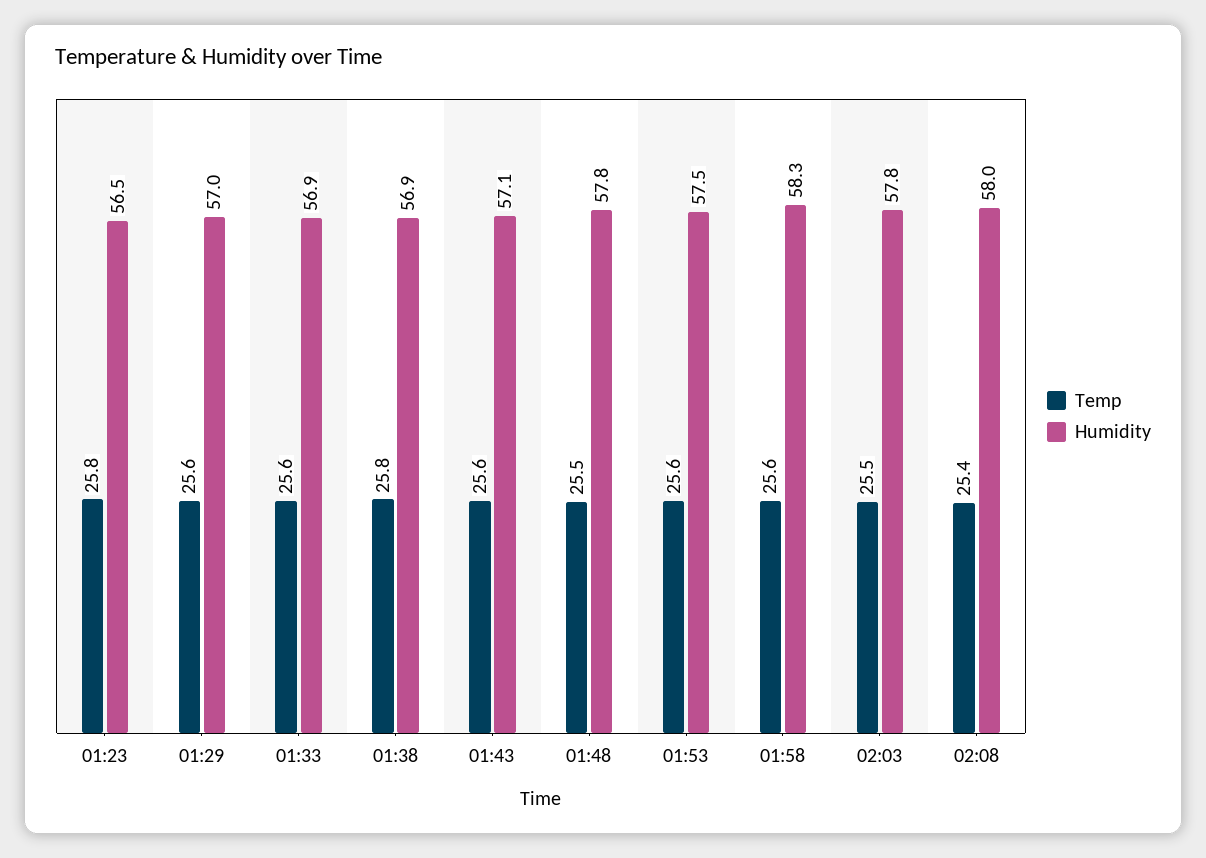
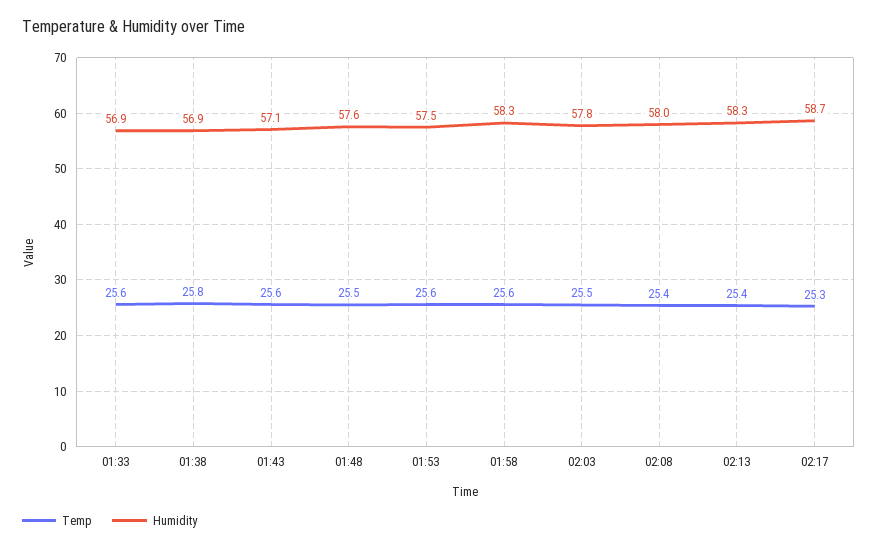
Temp, 01:23: 25.8 -> none
Humidity, 01:23: 56.5 -> none
Temp, 01:29: 25.6 -> none
Humidity, 01:29: 57 -> none
Humidity, 01:48: 57.8 -> 57.6
Temp, 02:13: none -> 25.4
Humidity, 02:13: none -> 58.3
Temp, 02:17: none -> 25.3
Humidity, 02:17: none -> 58.7

